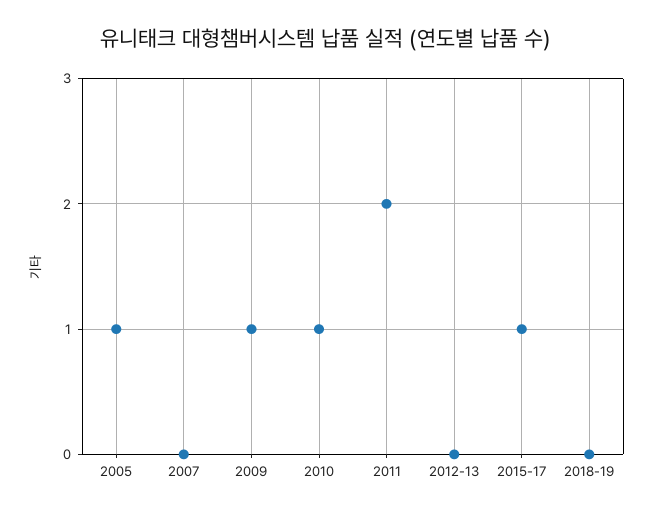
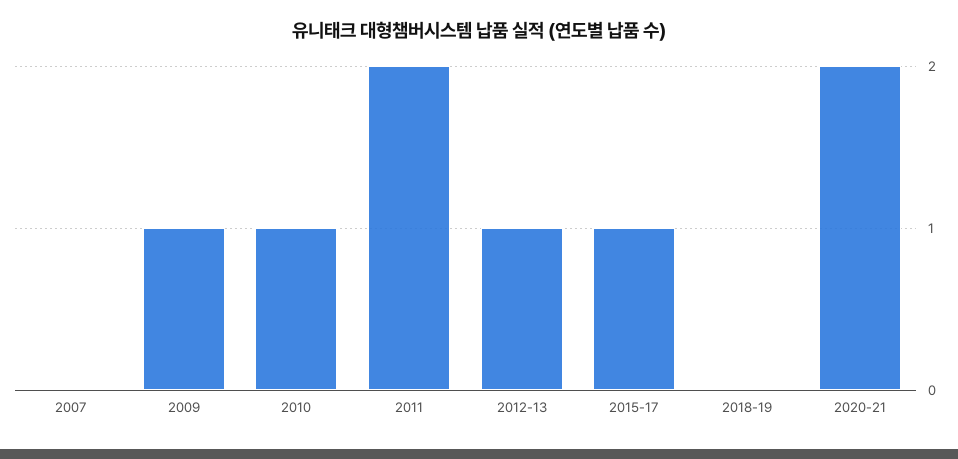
2005: 1 -> none
2012-13: 0 -> 1
2020-21: none -> 2

